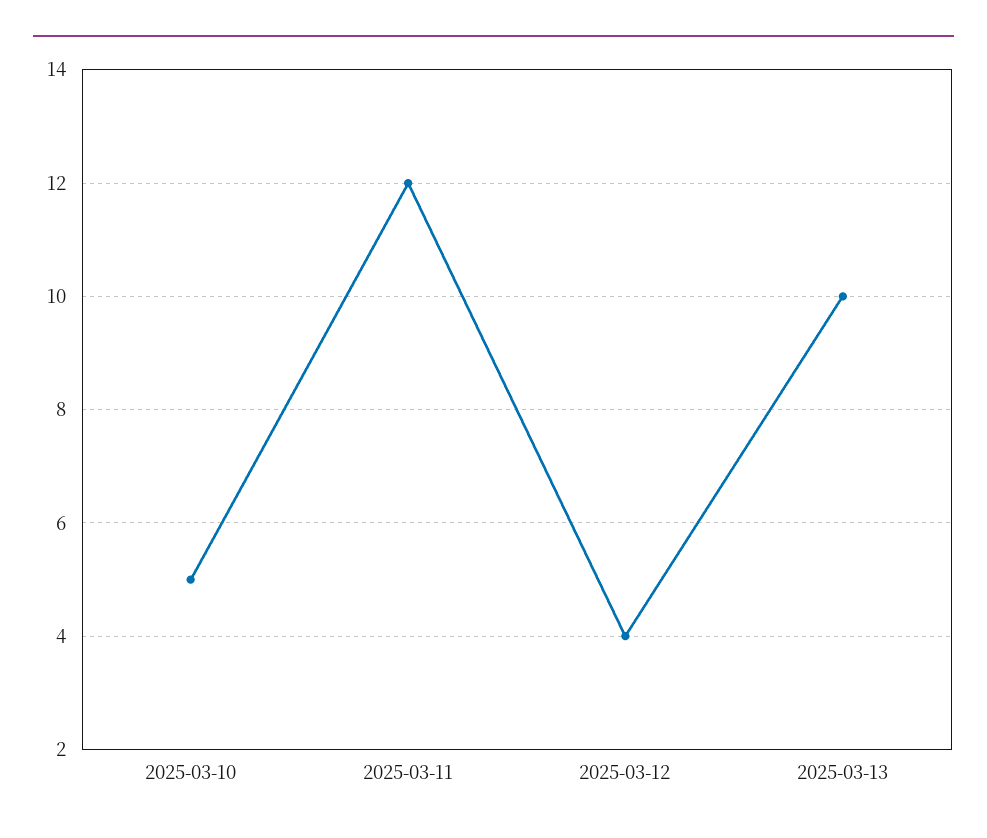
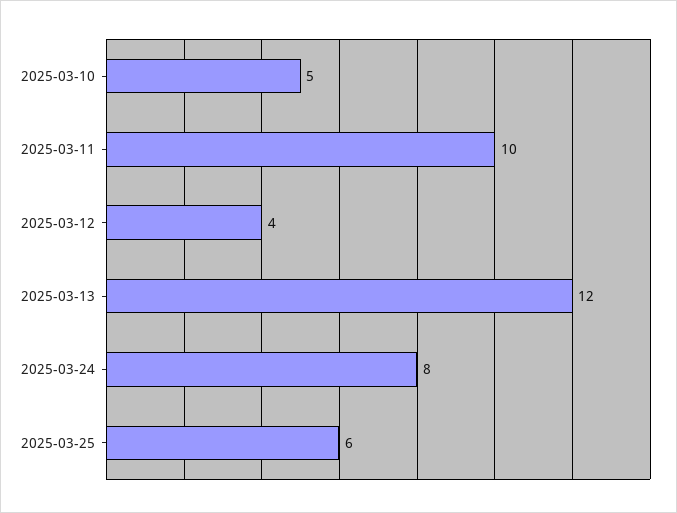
2025-03-11: 12 -> 10
2025-03-13: 10 -> 12
2025-03-24: none -> 8
2025-03-25: none -> 6

